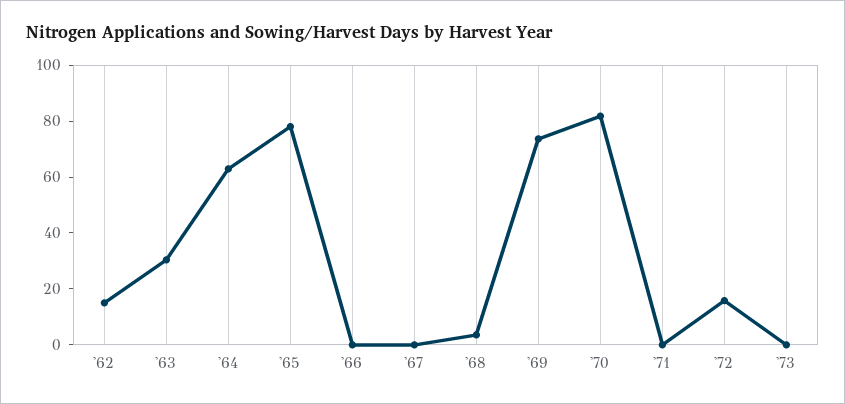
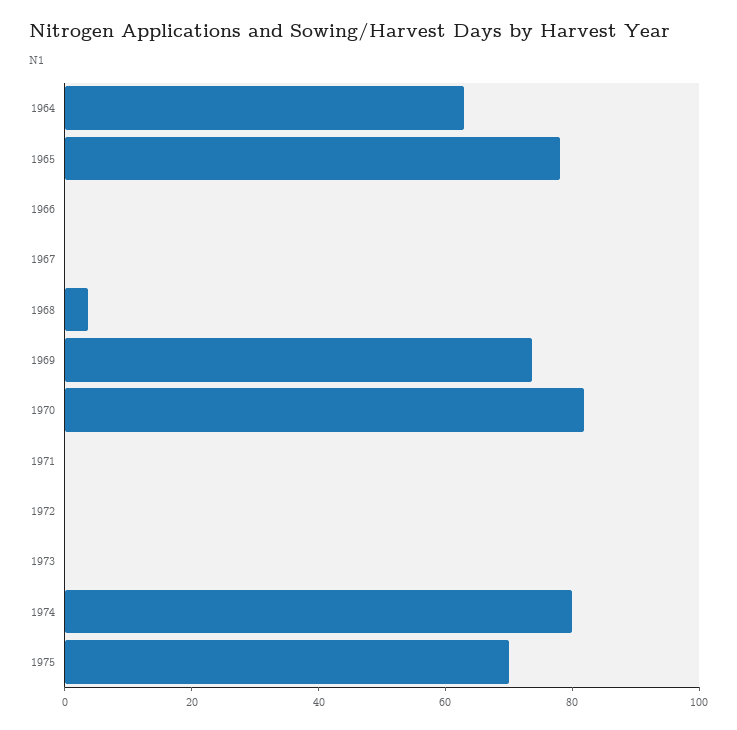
'62: 15 -> none
'63: 30 -> none
'72: 15 -> 0
1974: none -> 80
1975: none -> 70

